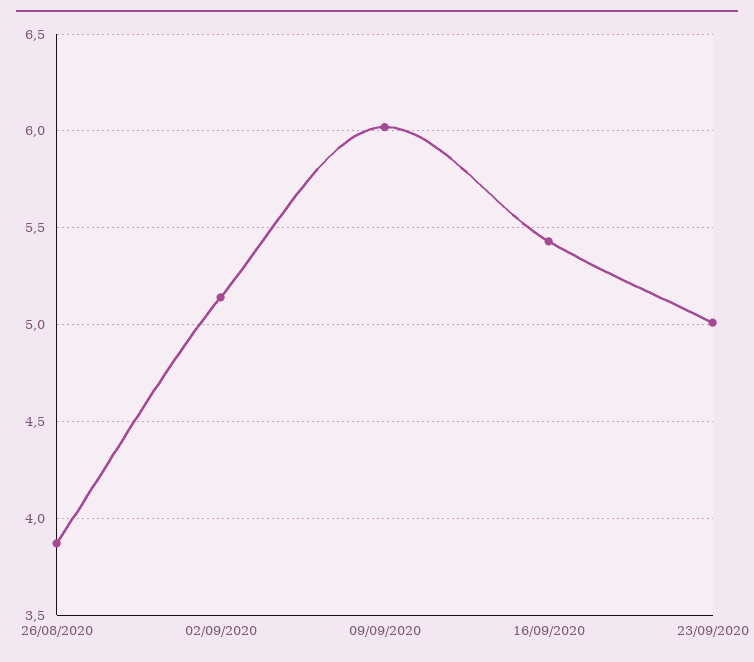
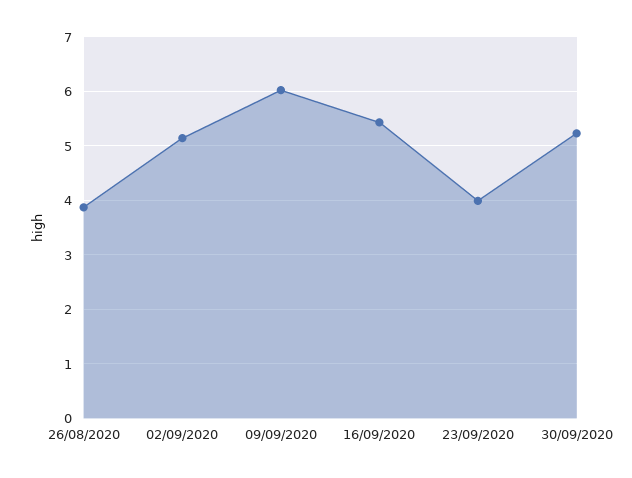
23/09/2020: 5 -> 4
30/09/2020: none -> 5.2

